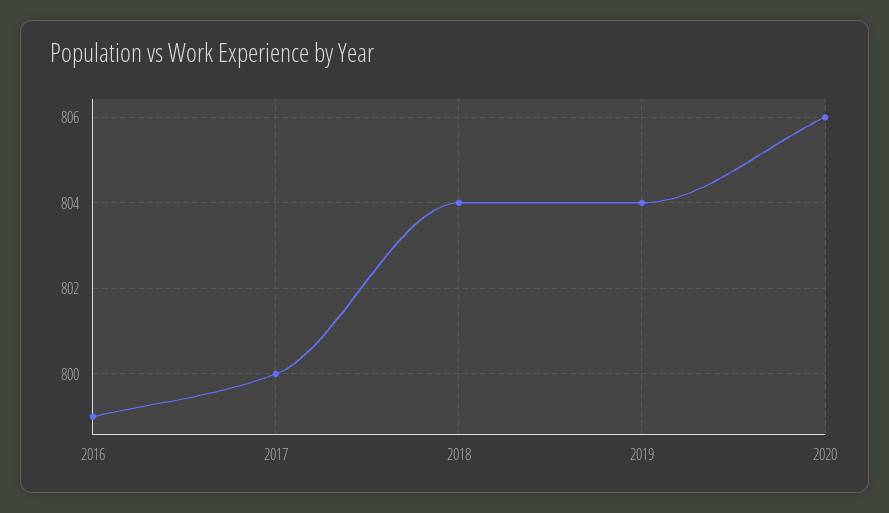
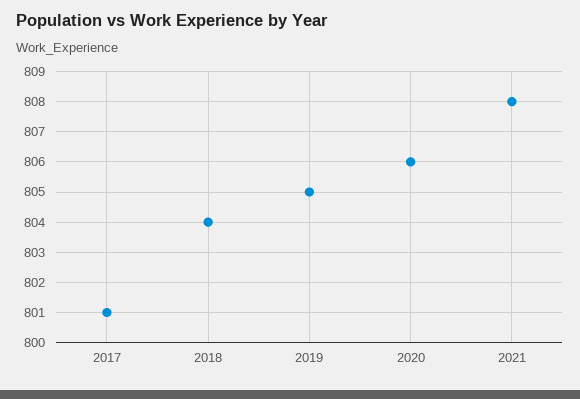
2016: 799 -> none
2017: 800 -> 801
2019: 804 -> 805
2021: none -> 808

